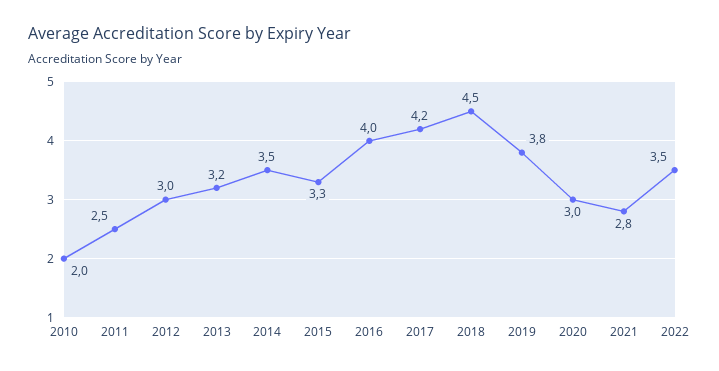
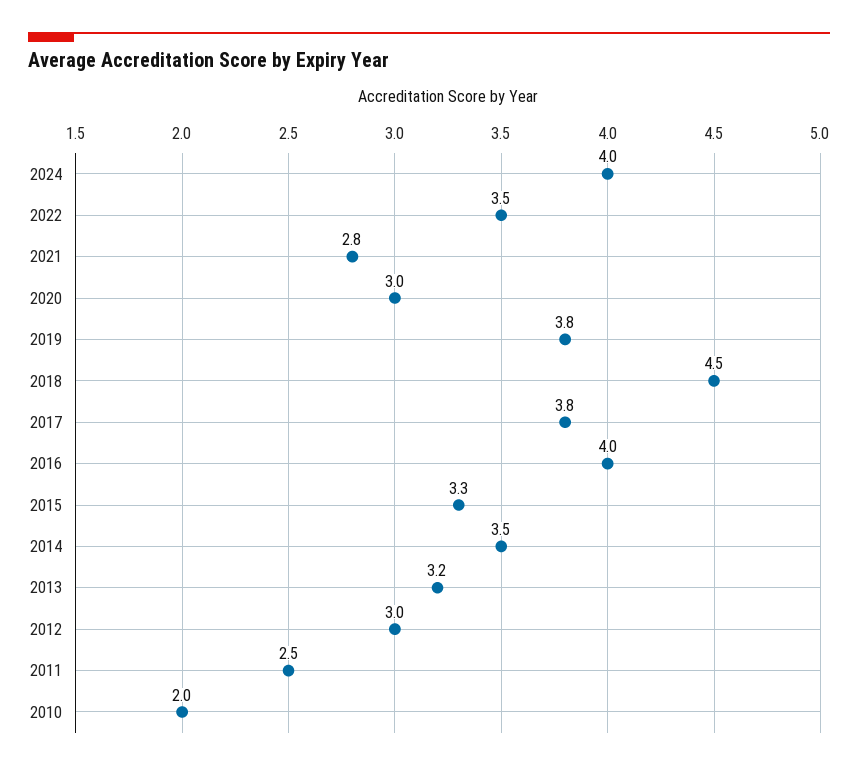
2017: 4.2 -> 3.8
2024: none -> 4

